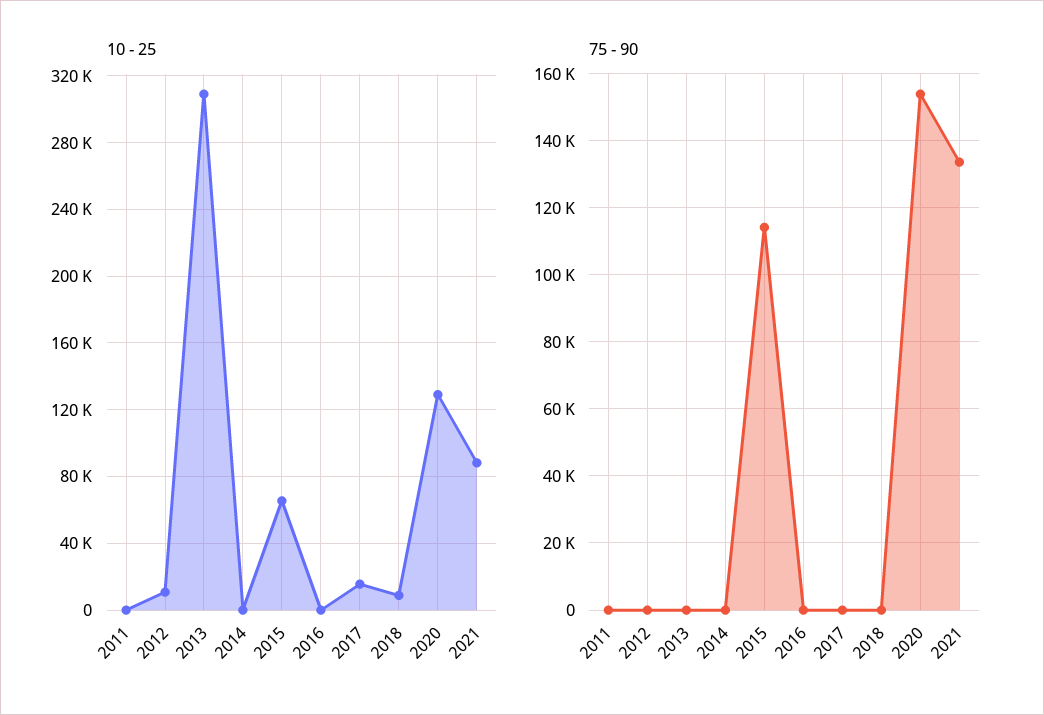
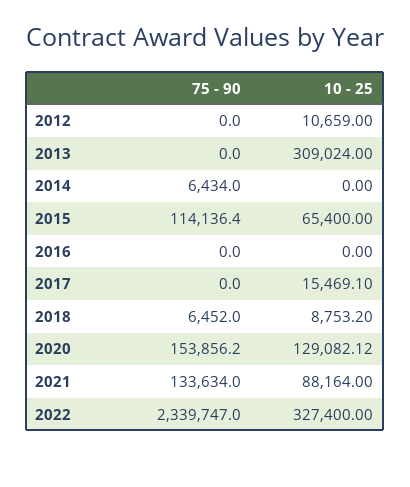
10 - 25, 2011: 0 -> none
75 - 90, 2011: 0 -> none
75 - 90, 2014: 0 -> 6434
75 - 90, 2018: 0 -> 6452
75 - 90, 2022: none -> 2339747
10 - 25, 2022: none -> 327400

